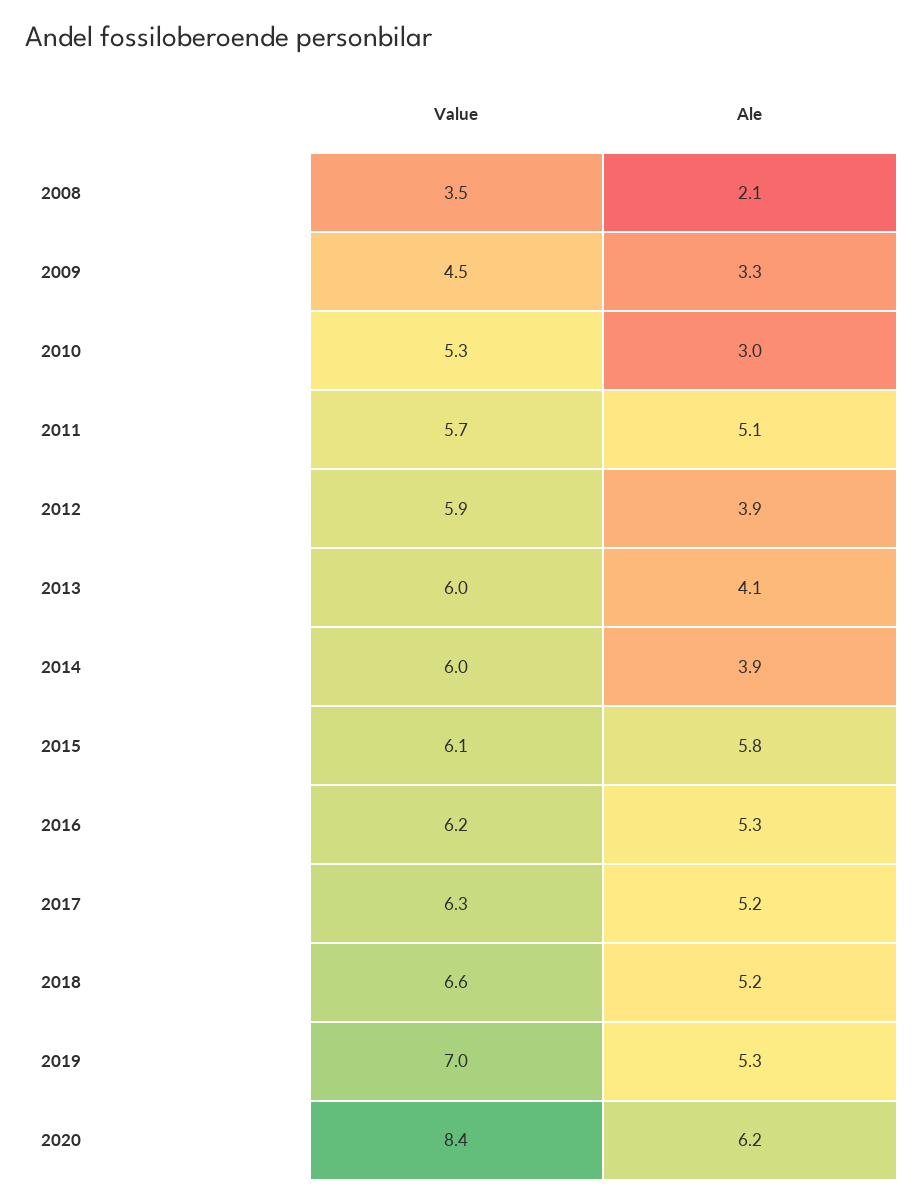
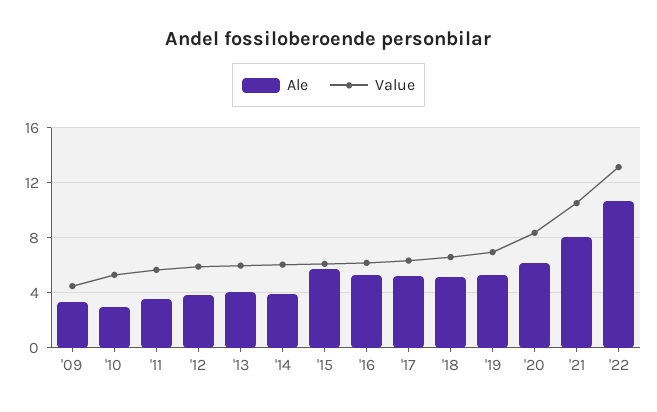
Value, 2008: 3.5 -> none
Ale, 2008: 2.1 -> none
Ale, 2011: 5.1 -> 3.5
Ale, '21: none -> 8
Value, '21: none -> 10.5
Ale, '22: none -> 10.5
Value, '22: none -> 13

